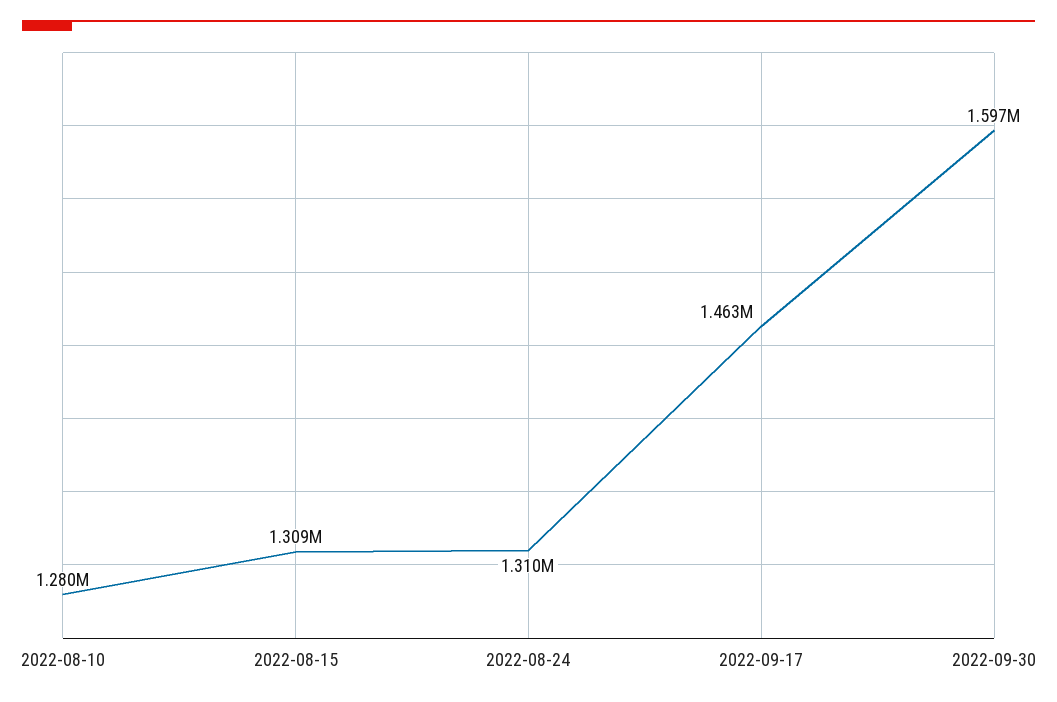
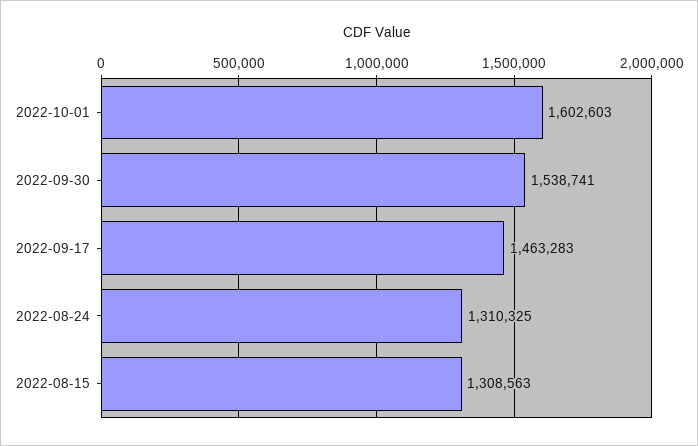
2022-08-10: 1280000 -> none
2022-09-30: 1597000 -> 1538741
2022-10-01: none -> 1602603

